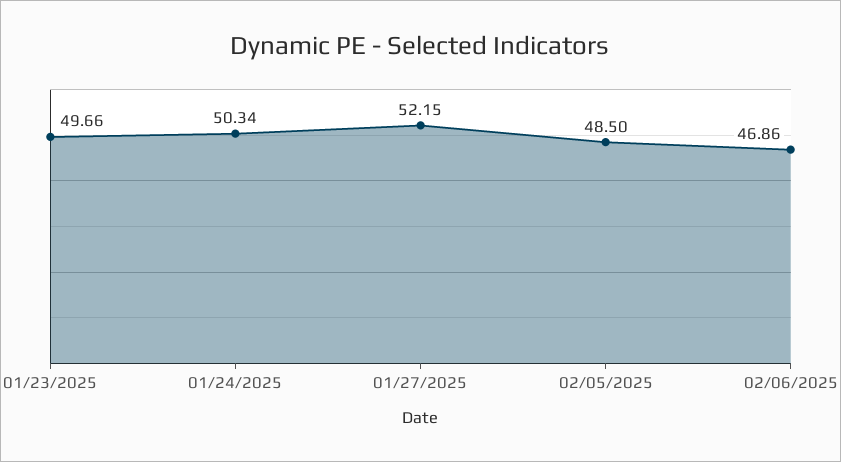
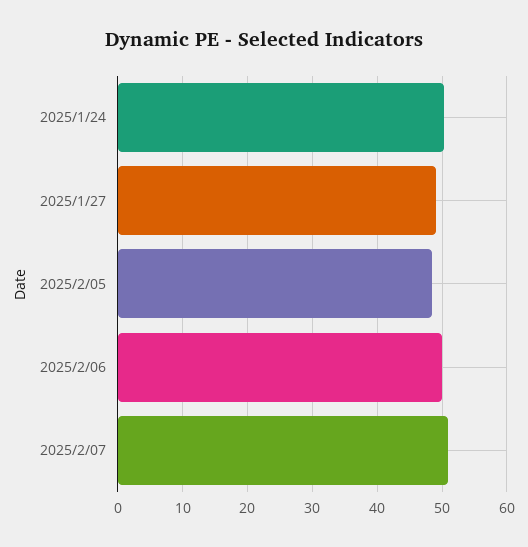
01/23/2025: 49.66 -> none
01/27/2025: 52.15 -> 49
02/06/2025: 46.86 -> 50
2025/2/07: none -> 51

